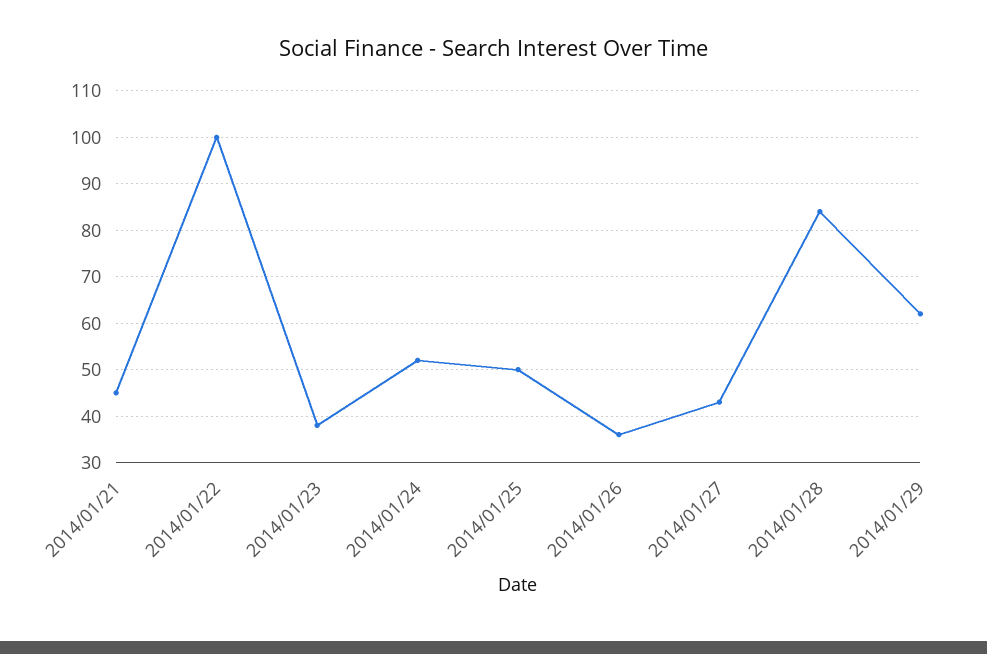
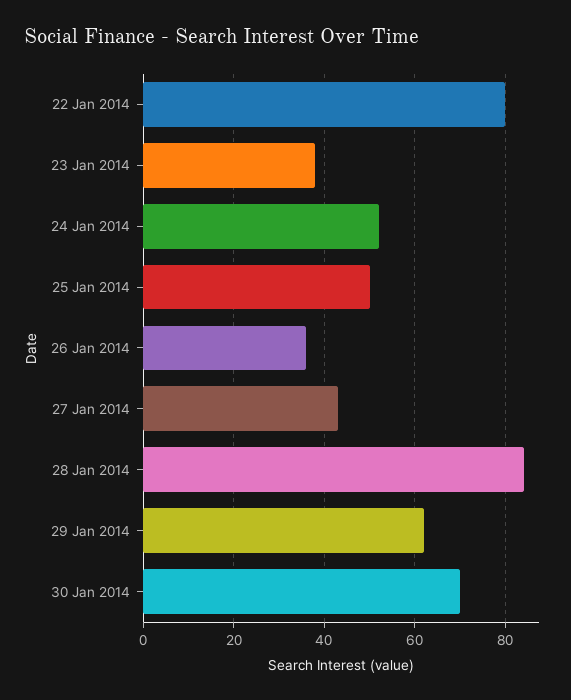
2014/01/21: 45 -> none
2014/01/22: 100 -> 80
30 Jan 2014: none -> 70

